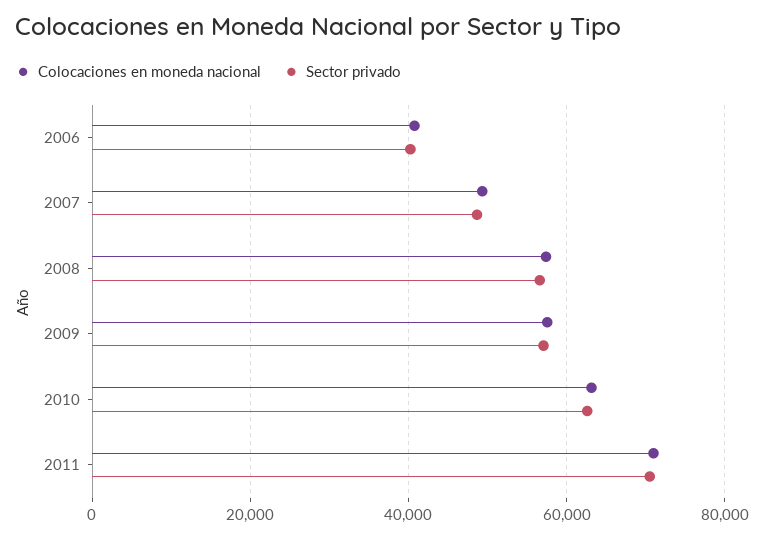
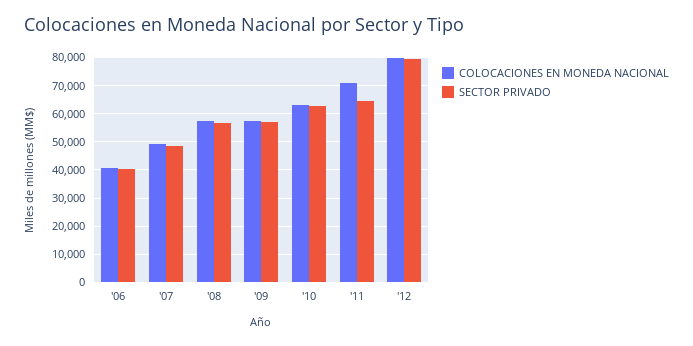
Sector privado, 2011: 70000 -> 65000
Colocaciones en moneda nacional, '12: none -> 80000
Sector privado, '12: none -> 80000

